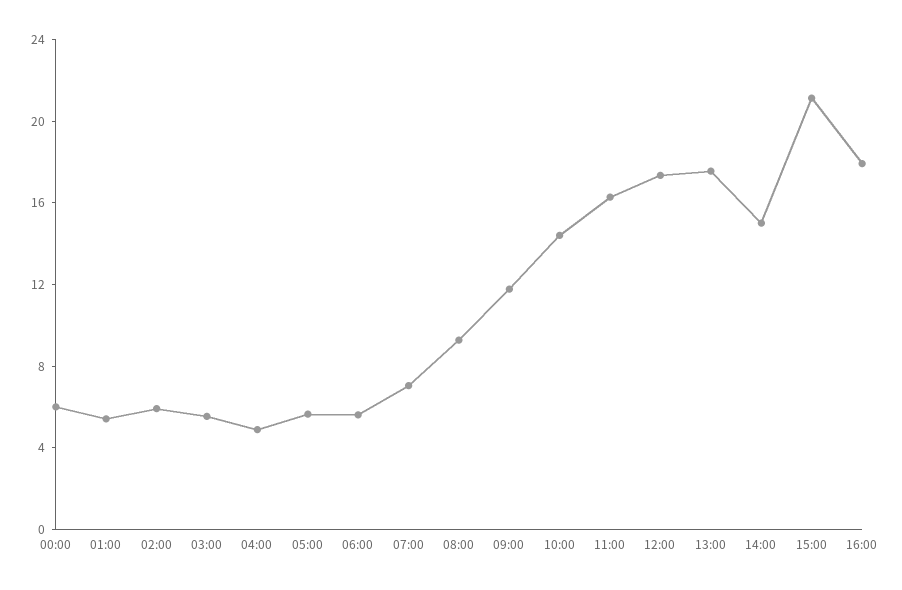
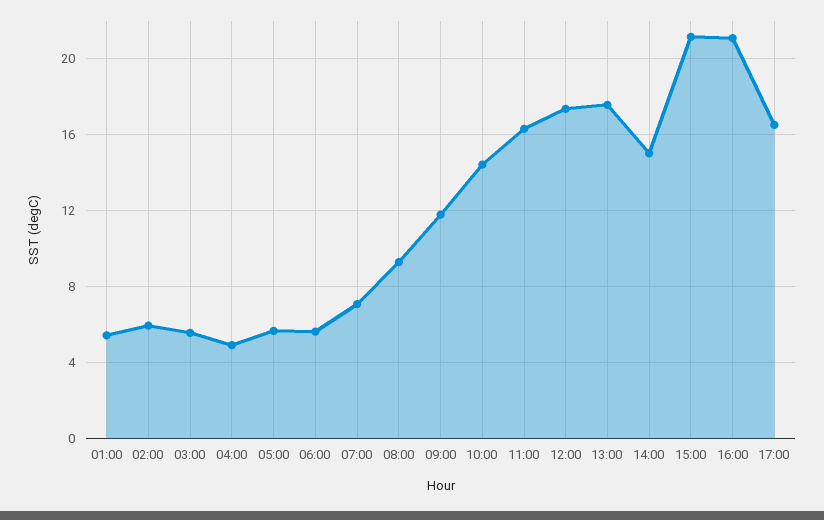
00:00: 6 -> none
16:00: 18 -> 21
17:00: none -> 16.5

